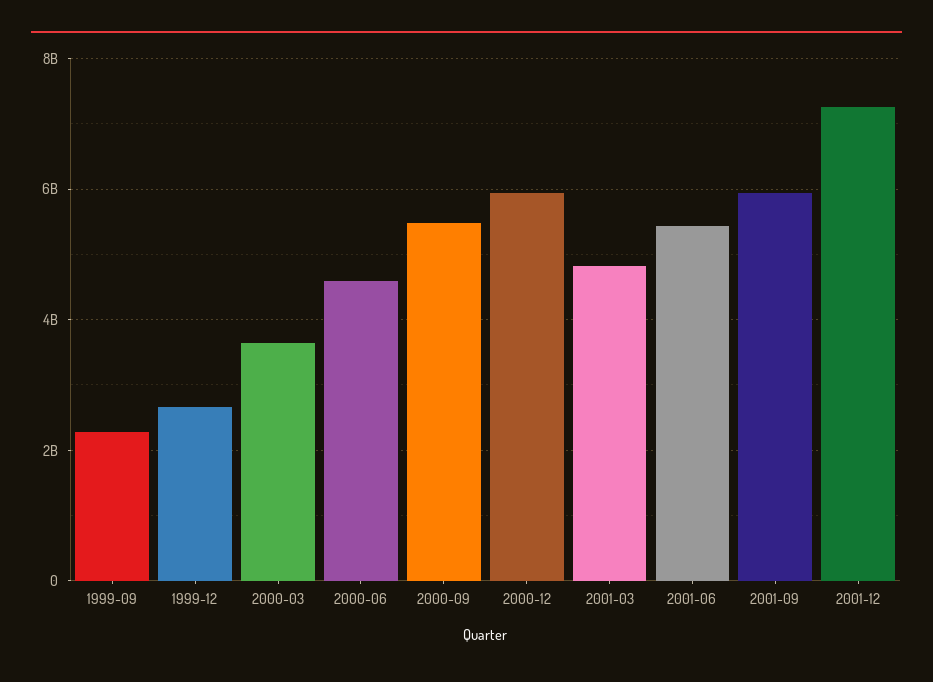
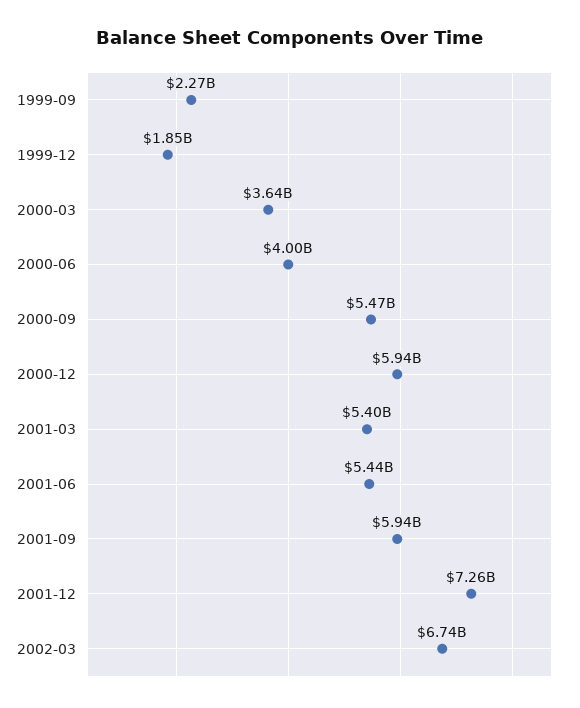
1999-12: 2600000000 -> 1850000000
2000-06: 4600000000 -> 4000000000
2001-03: 4800000000 -> 5400000000
2002-03: none -> 6740000000

